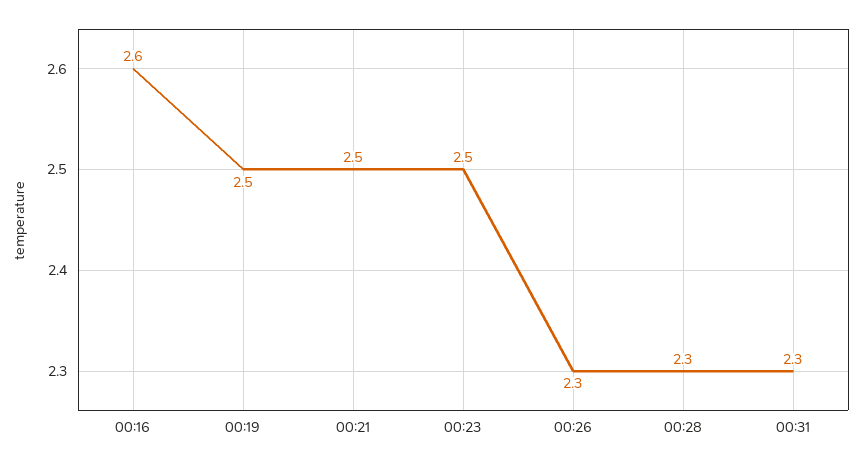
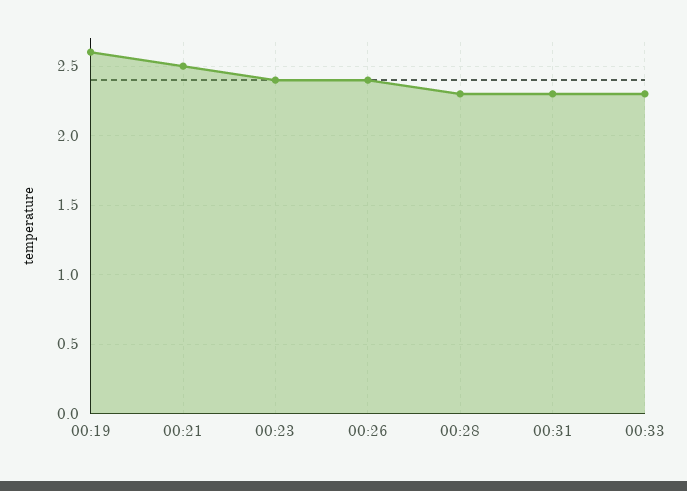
00:16: 2.6 -> none
00:19: 2.5 -> 2.6
00:23: 2.5 -> 2.4
00:26: 2.3 -> 2.4
00:33: none -> 2.3

